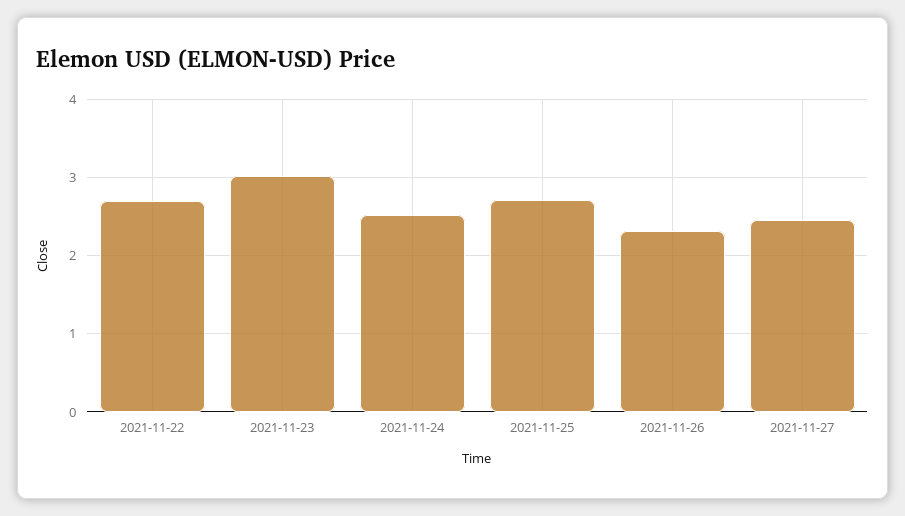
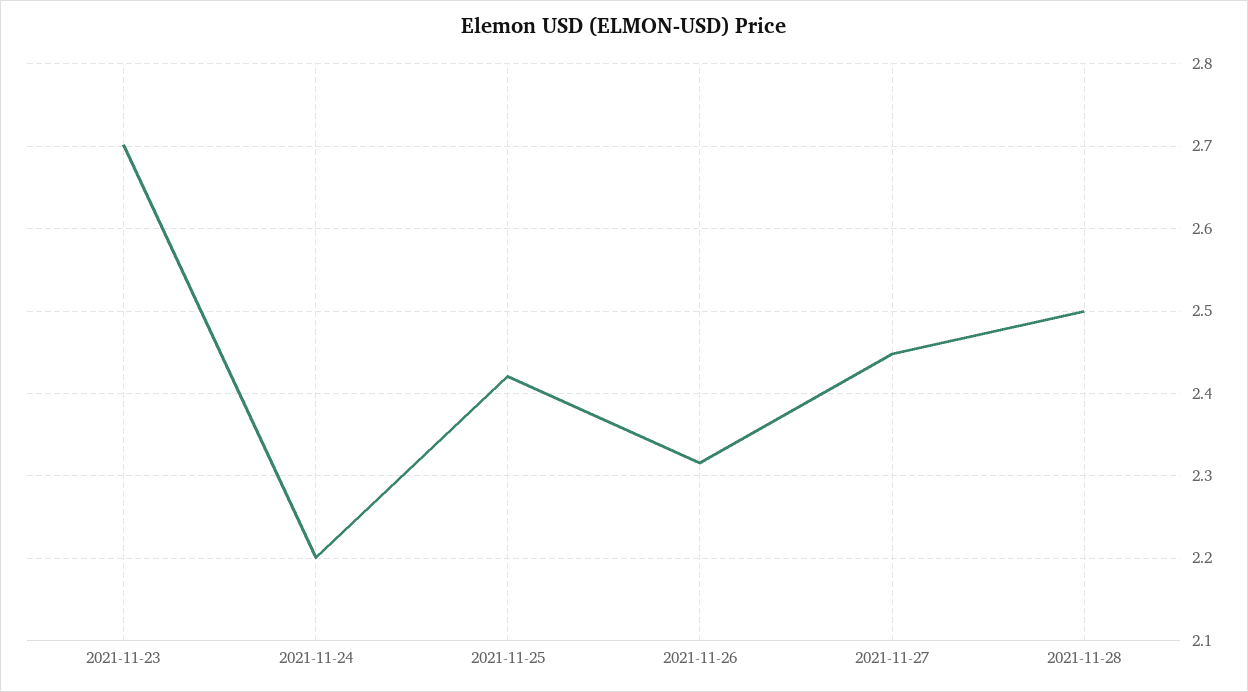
2021-11-22: 2.7 -> none
2021-11-23: 3 -> 2.7
2021-11-24: 2.5 -> 2.2
2021-11-25: 2.7 -> 2.42
2021-11-28: none -> 2.5

